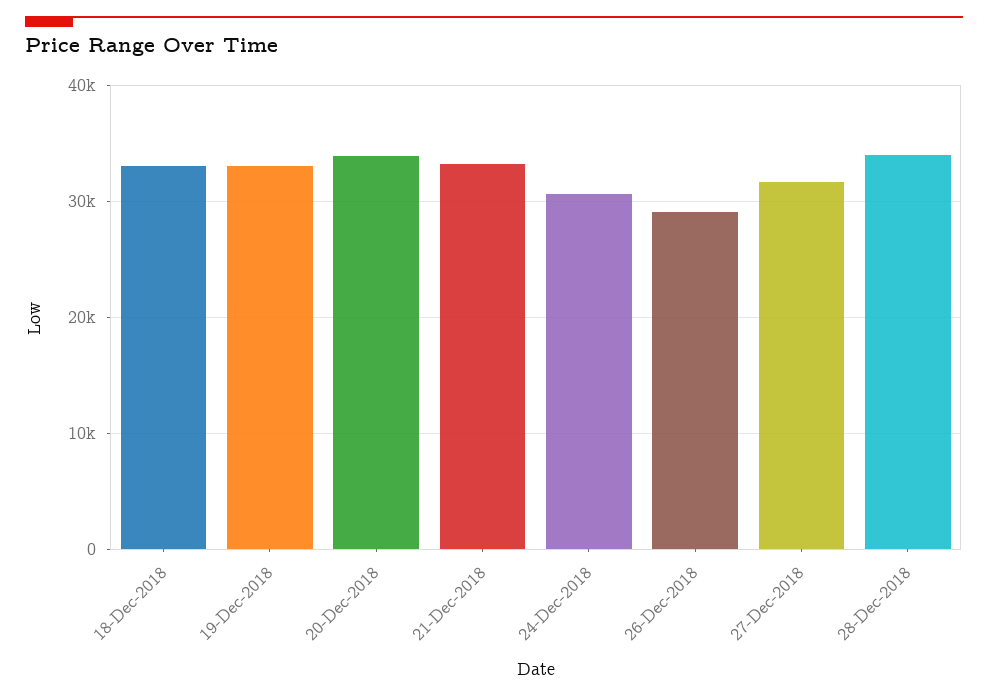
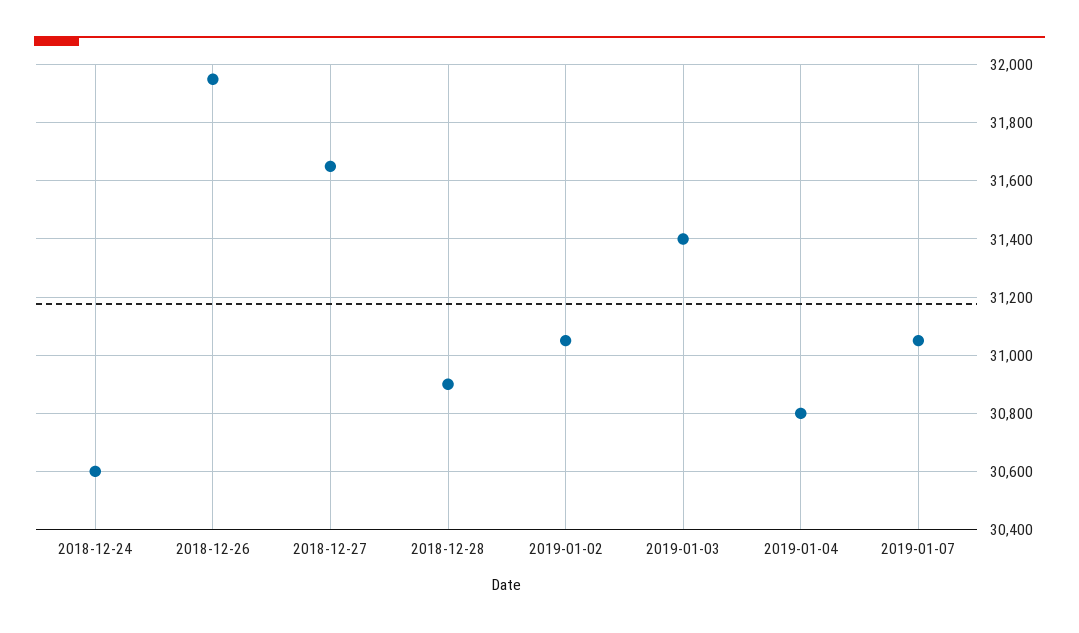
18-Dec-2018: 33000 -> none
19-Dec-2018: 33000 -> none
20-Dec-2018: 34000 -> none
21-Dec-2018: 33000 -> none
26-Dec-2018: 29000 -> 31950
28-Dec-2018: 34000 -> 30900
2019-01-02: none -> 31050
2019-01-03: none -> 31400
2019-01-04: none -> 30800
2019-01-07: none -> 31050

